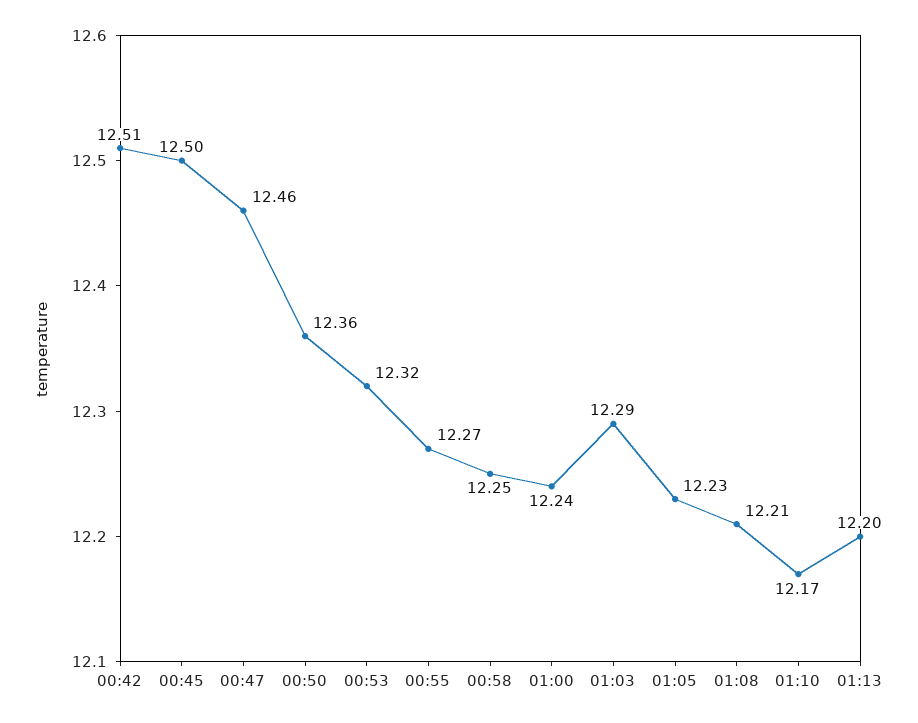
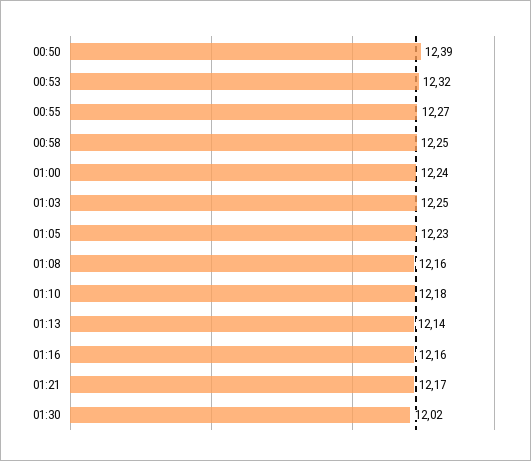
00:42: 12.51 -> none
00:45: 12.5 -> none
00:47: 12.46 -> none
00:50: 12.36 -> 12.39
01:03: 12.29 -> 12.25
01:08: 12.21 -> 12.16
01:10: 12.17 -> 12.18
01:13: 12.2 -> 12.14
01:16: none -> 12.16
01:21: none -> 12.17
01:30: none -> 12.02

